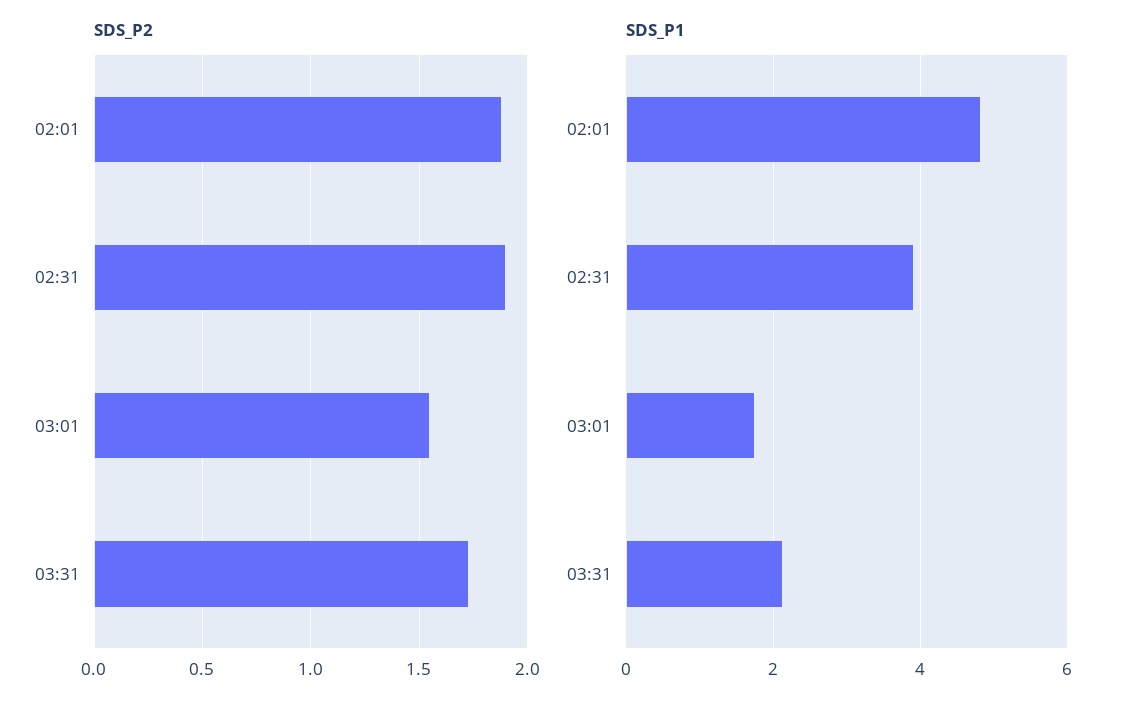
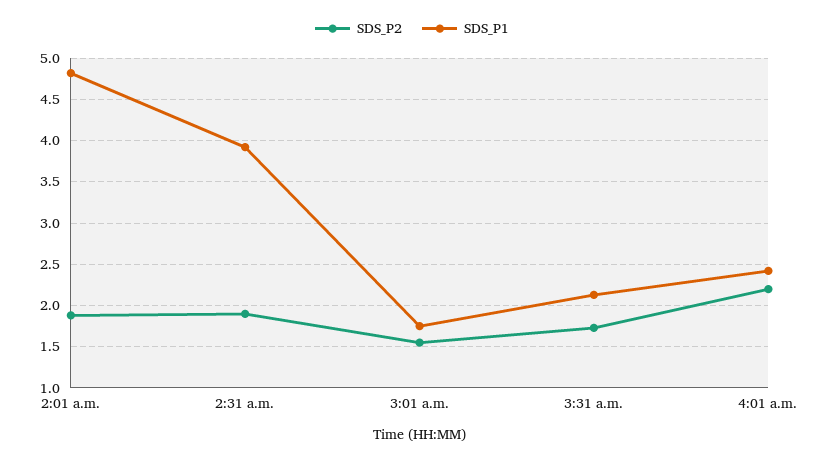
SDS_P2, 4:01 a.m.: none -> 2.2
SDS_P1, 4:01 a.m.: none -> 2.4

